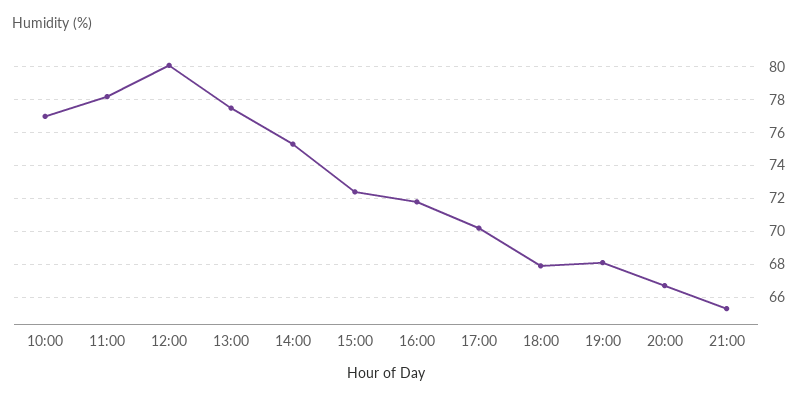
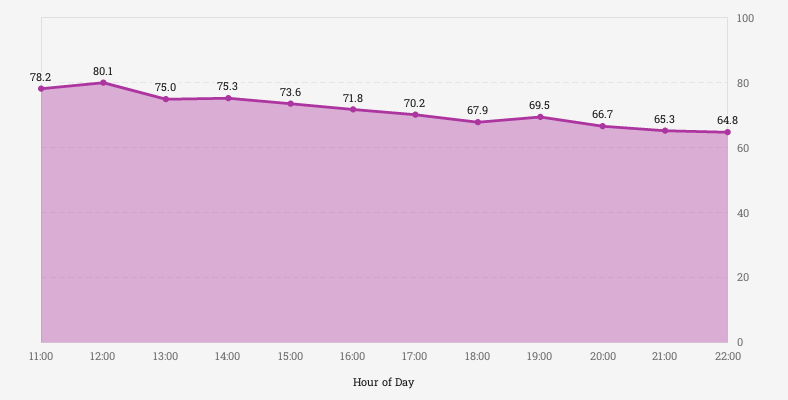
10:00: 77 -> none
13:00: 77.5 -> 75
15:00: 72.5 -> 73.6
19:00: 68 -> 69.5
22:00: none -> 64.8

